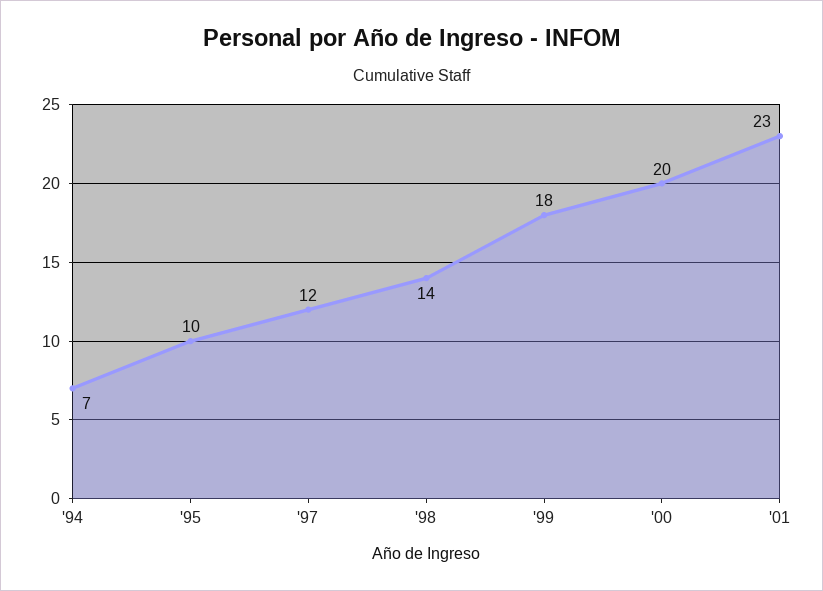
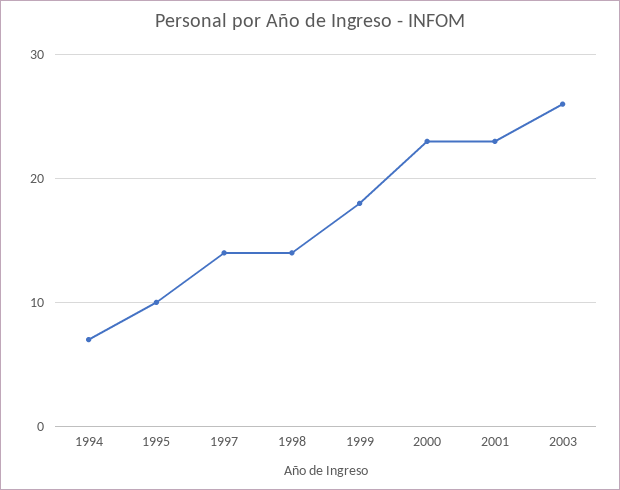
'97: 12 -> 14
'00: 20 -> 23
2003: none -> 26

